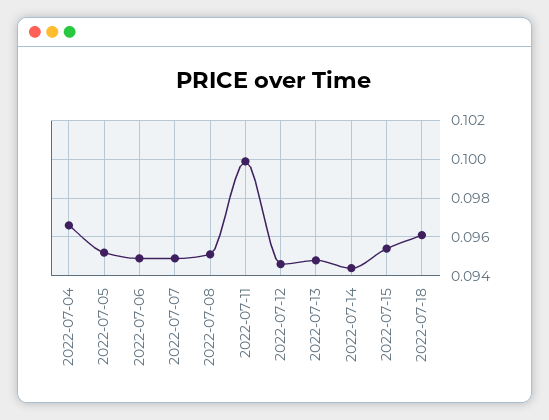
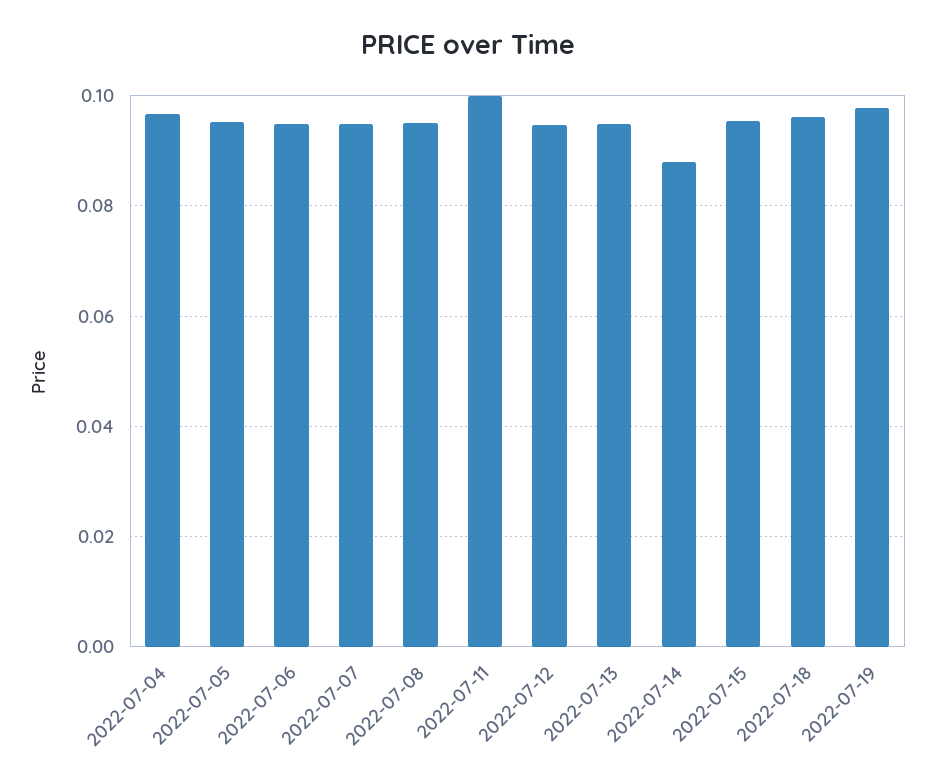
2022-07-14: 0.0945 -> 0.088
2022-07-19: none -> 0.098

